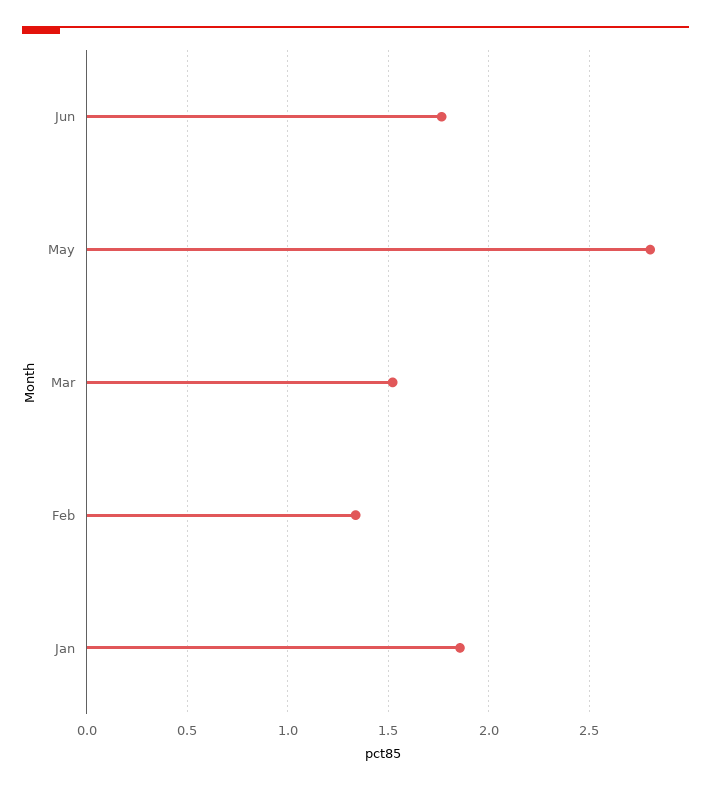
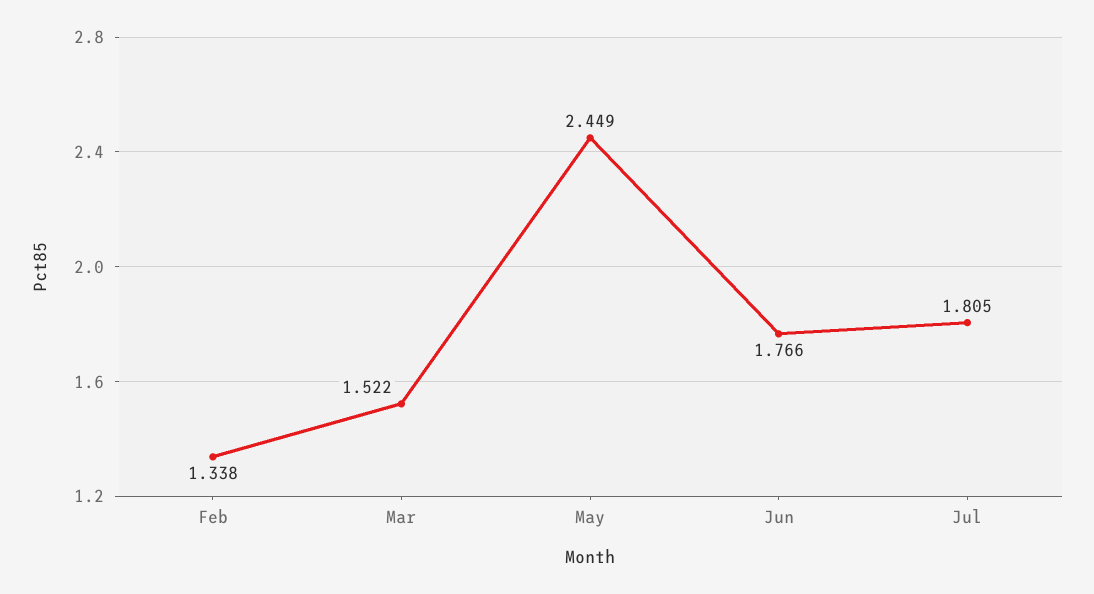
May: 2.8 -> 2.449
Jan: 1.85 -> none
Jul: none -> 1.805

